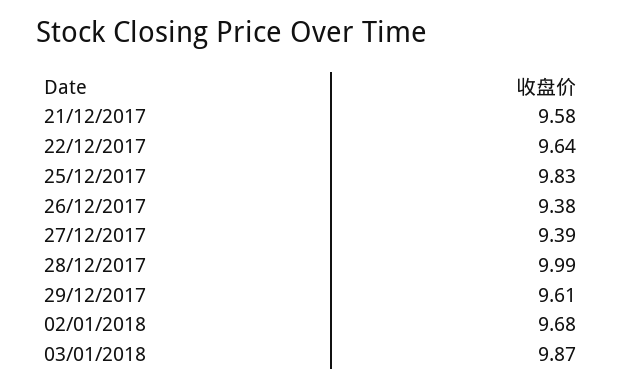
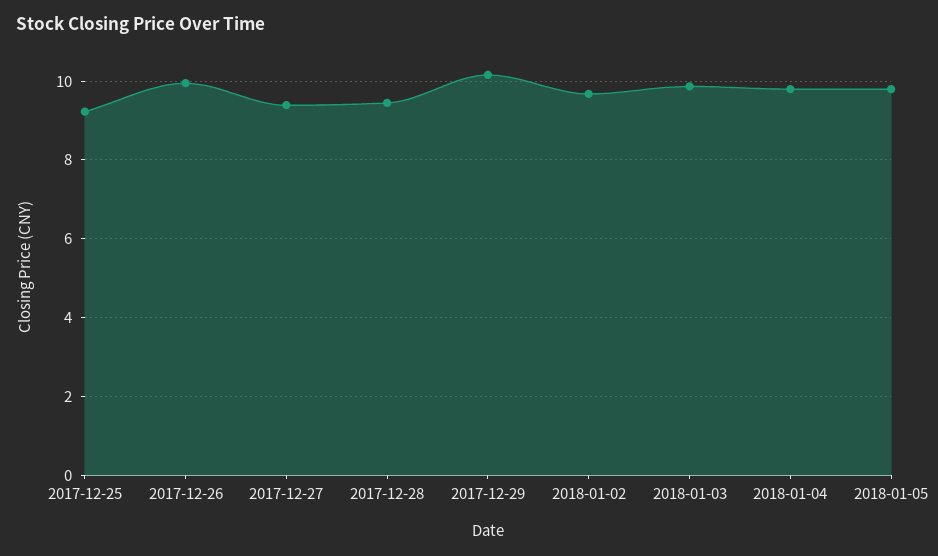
21/12/2017: 9.58 -> none
22/12/2017: 9.64 -> none
25/12/2017: 9.83 -> 9.2
26/12/2017: 9.38 -> 10
28/12/2017: 9.99 -> 9.4
29/12/2017: 9.61 -> 10.2
2018-01-04: none -> 9.8
2018-01-05: none -> 9.8

